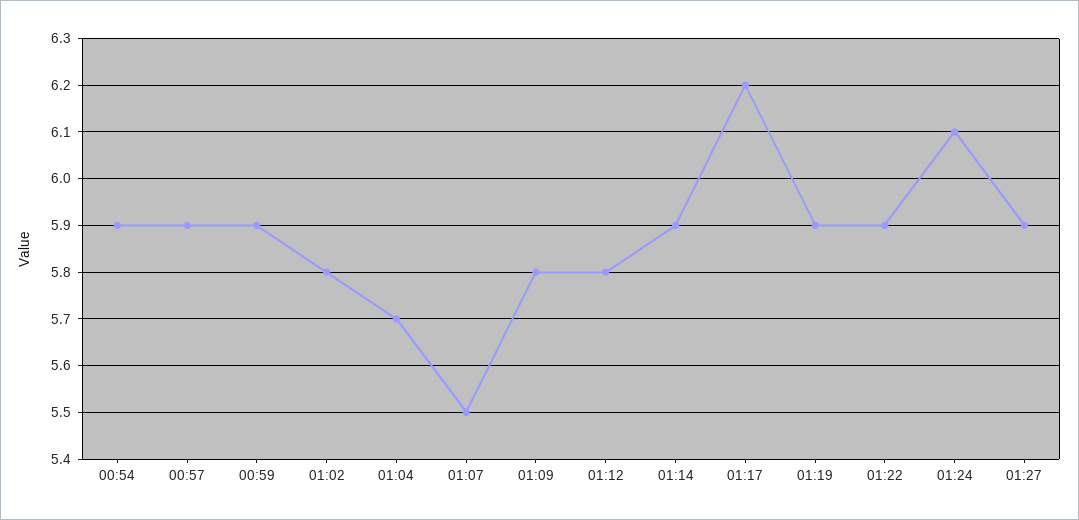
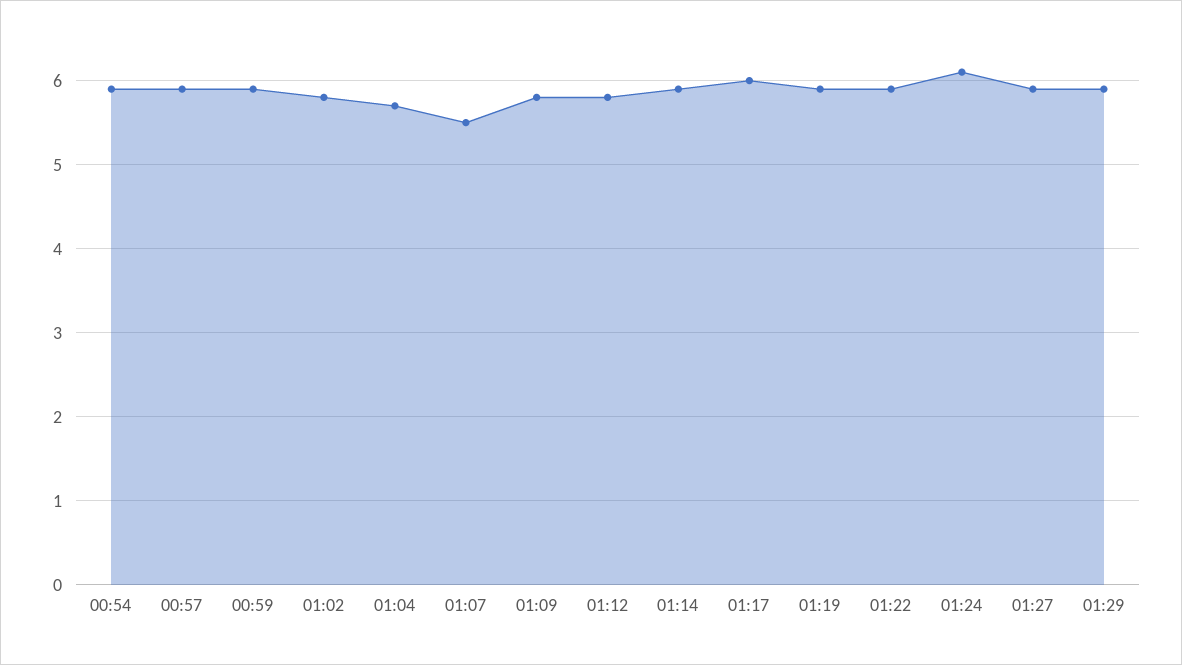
01:17: 6.2 -> 6
01:29: none -> 5.9

